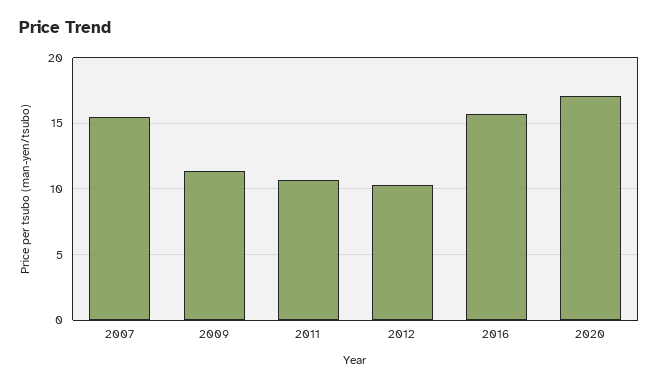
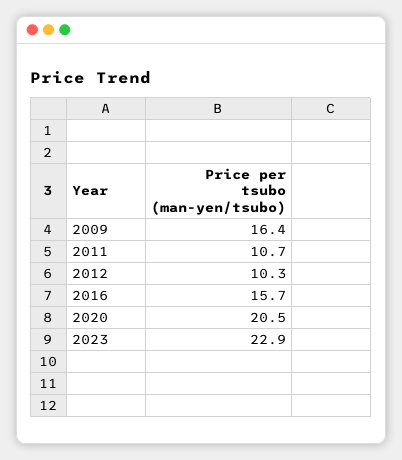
2007: 15.5 -> none
2009: 11.5 -> 16.4
2020: 17 -> 20.5
2023: none -> 22.9

